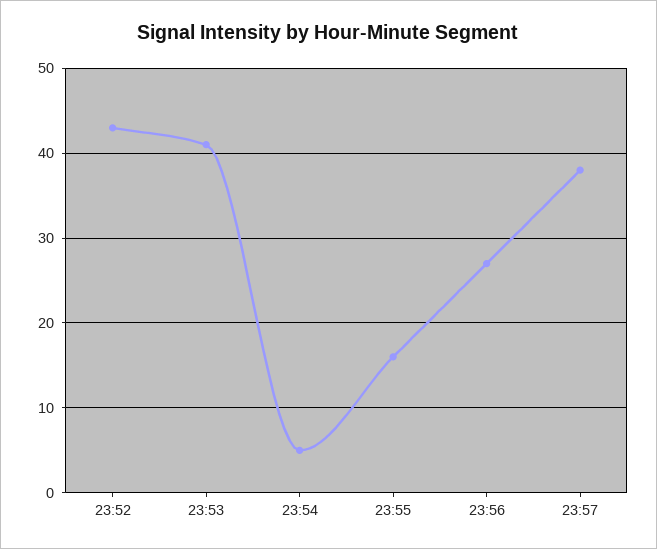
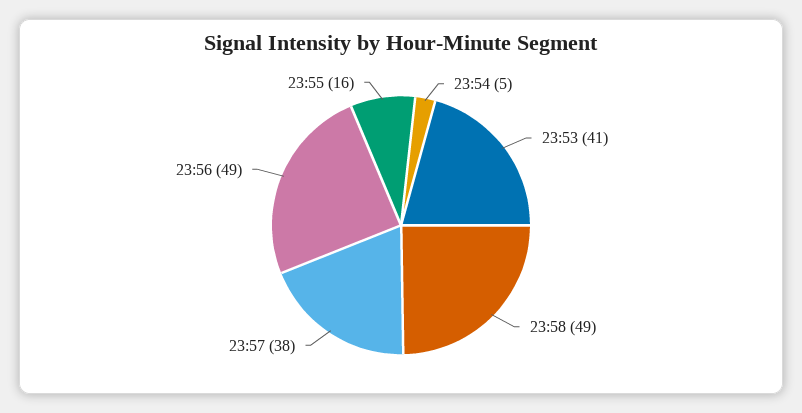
23:52: 43 -> none
23:56: 27 -> 49
23:58: none -> 49

